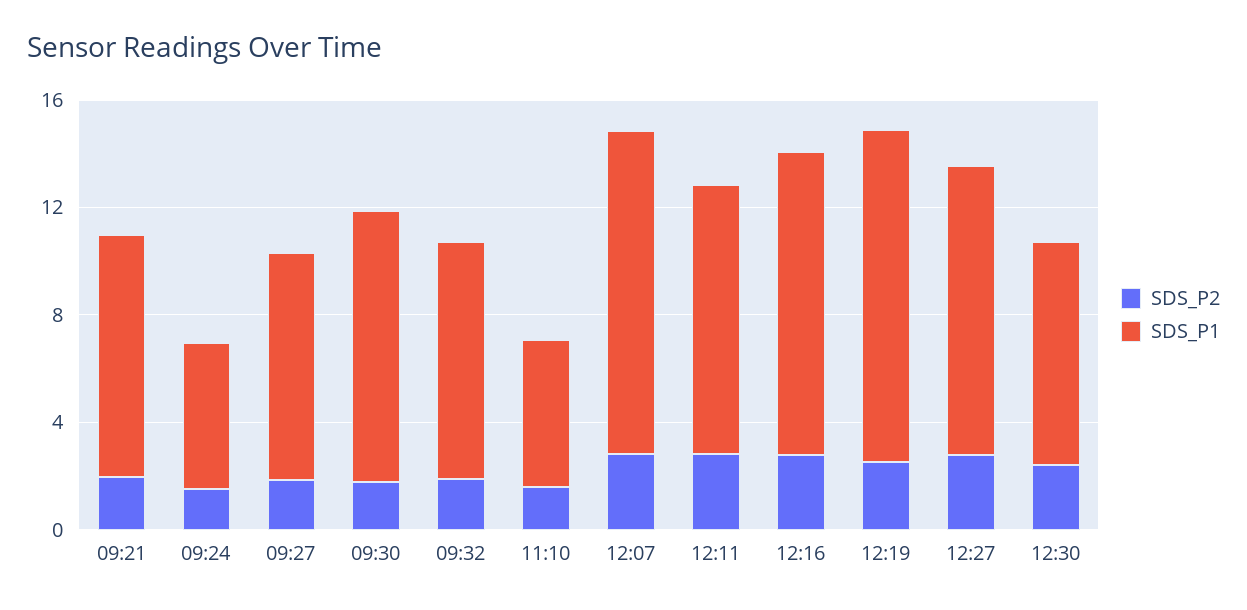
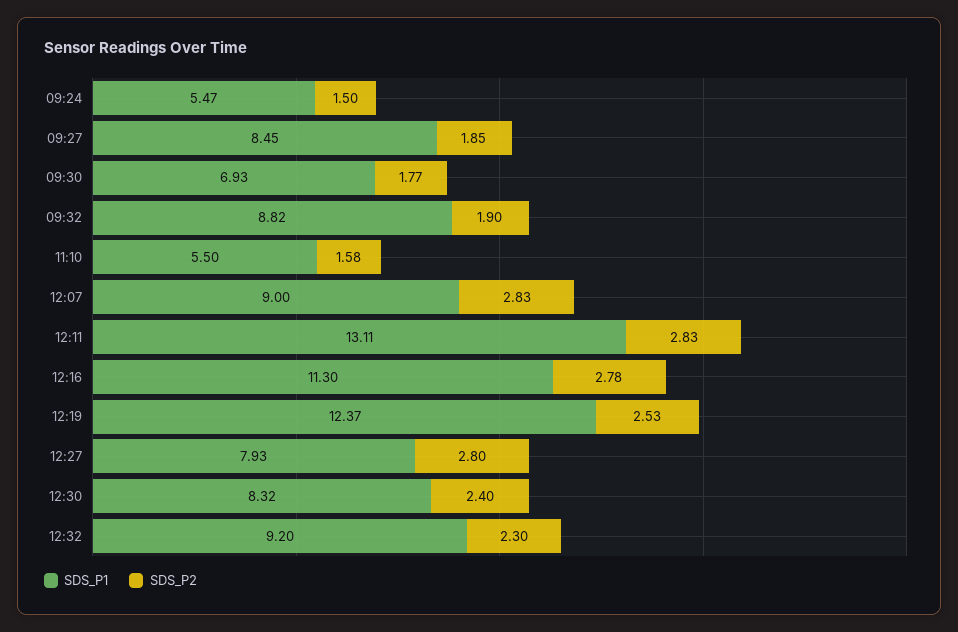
SDS_P2, 09:21: 2 -> none
SDS_P1, 09:21: 9 -> none
SDS_P1, 09:30: 10 -> 6.93
SDS_P1, 12:07: 12 -> 9
SDS_P1, 12:11: 10 -> 13.11
SDS_P1, 12:27: 11 -> 7.93
SDS_P1, 12:32: none -> 9.2
SDS_P2, 12:32: none -> 2.3

